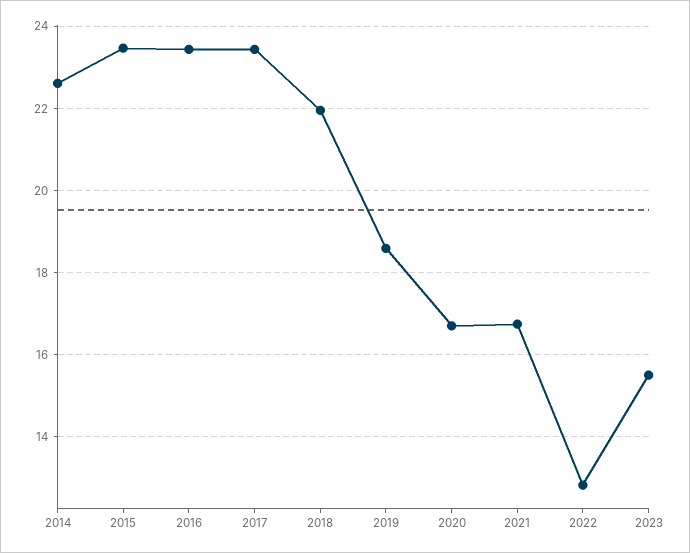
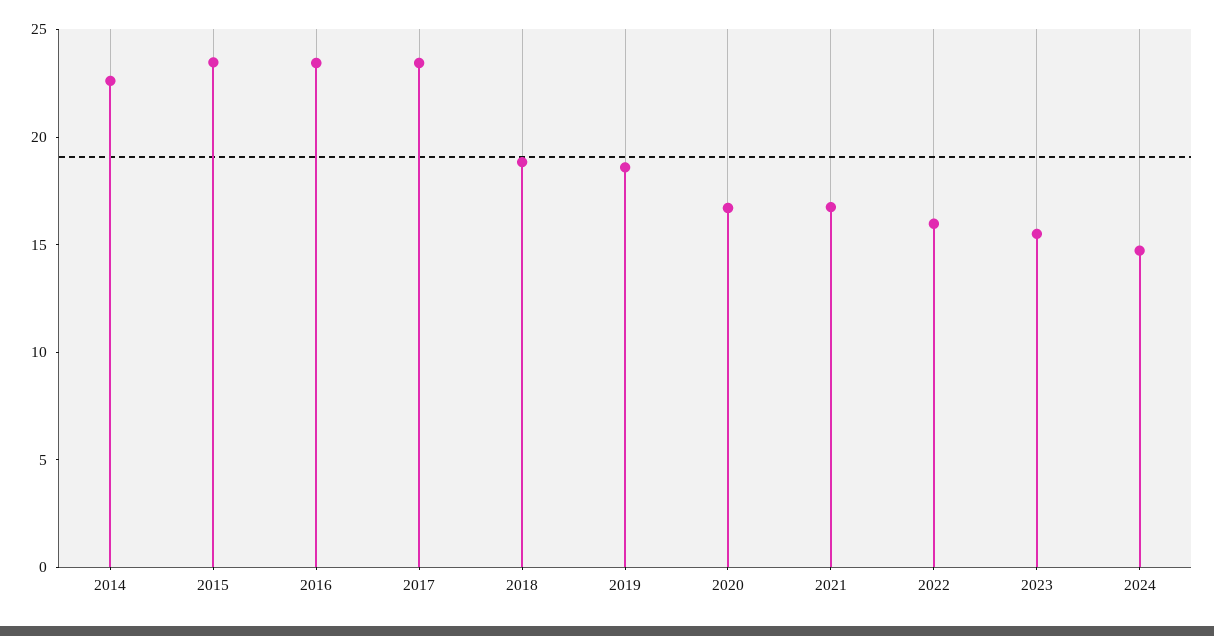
2018: 22 -> 19
2022: 12.8 -> 16
2024: none -> 15

